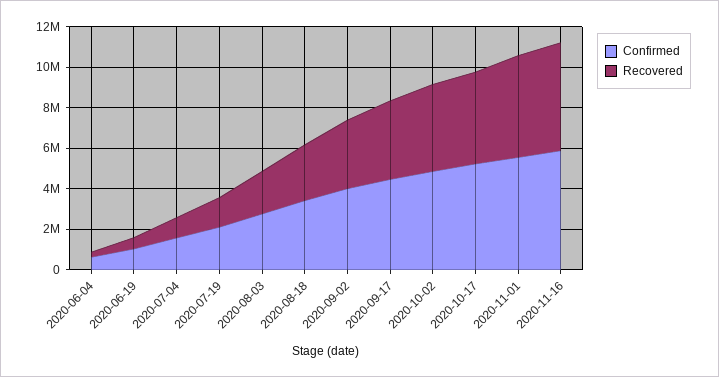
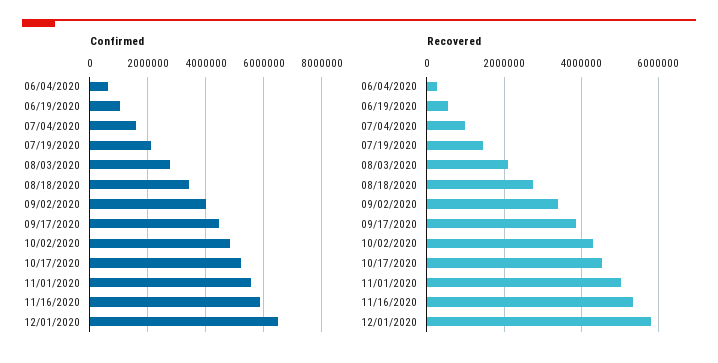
Confirmed, 12/01/2020: none -> 6500000
Recovered, 12/01/2020: none -> 5800000

